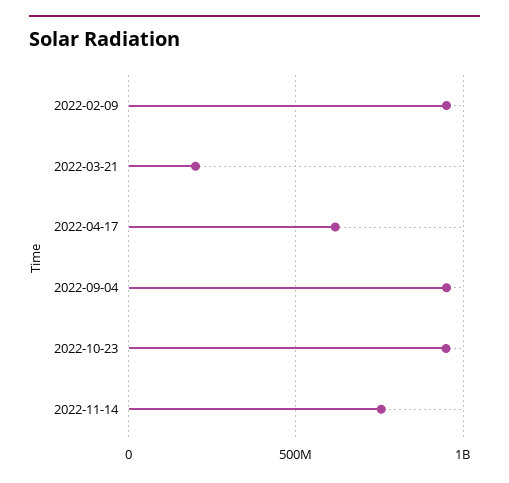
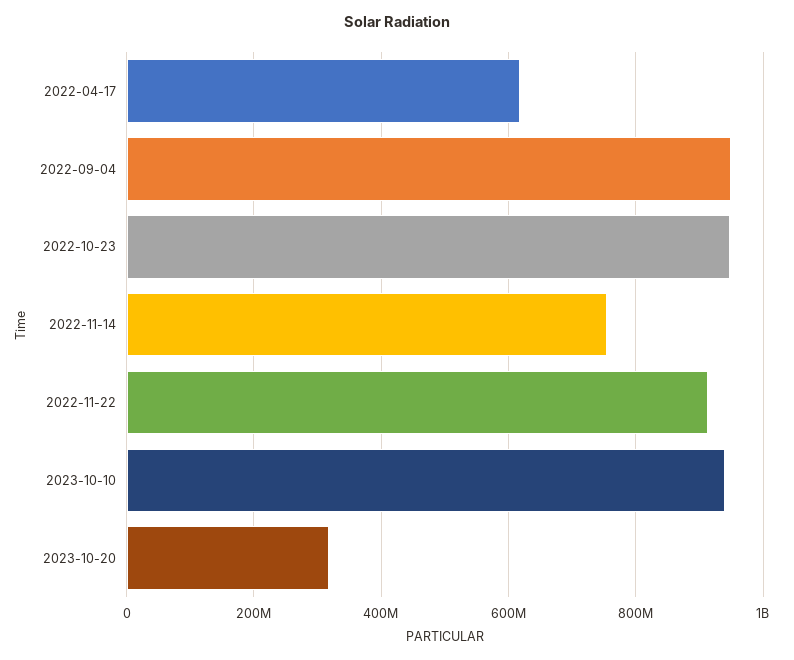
2022-02-09: 950000000 -> none
2022-03-21: 200000000 -> none
2022-11-22: none -> 920000000
2023-10-10: none -> 940000000
2023-10-20: none -> 320000000

